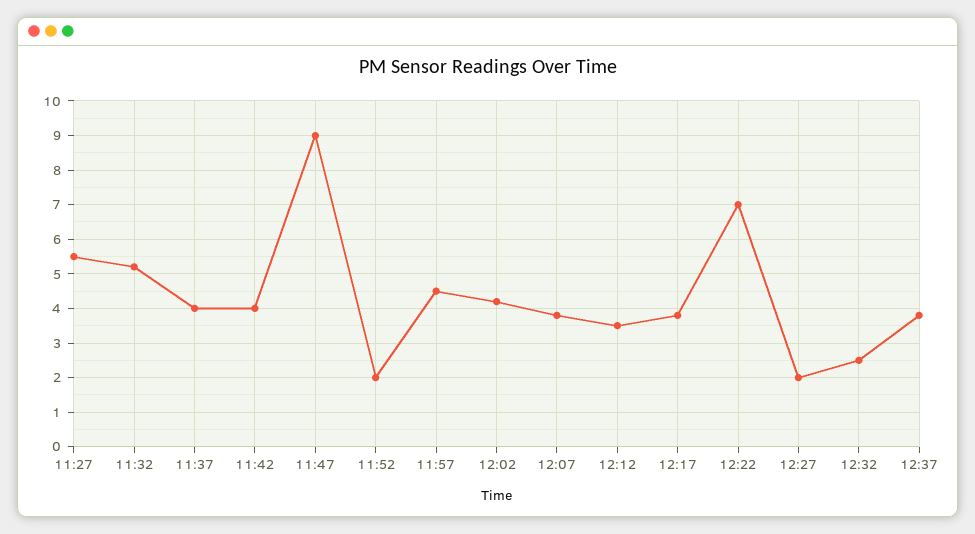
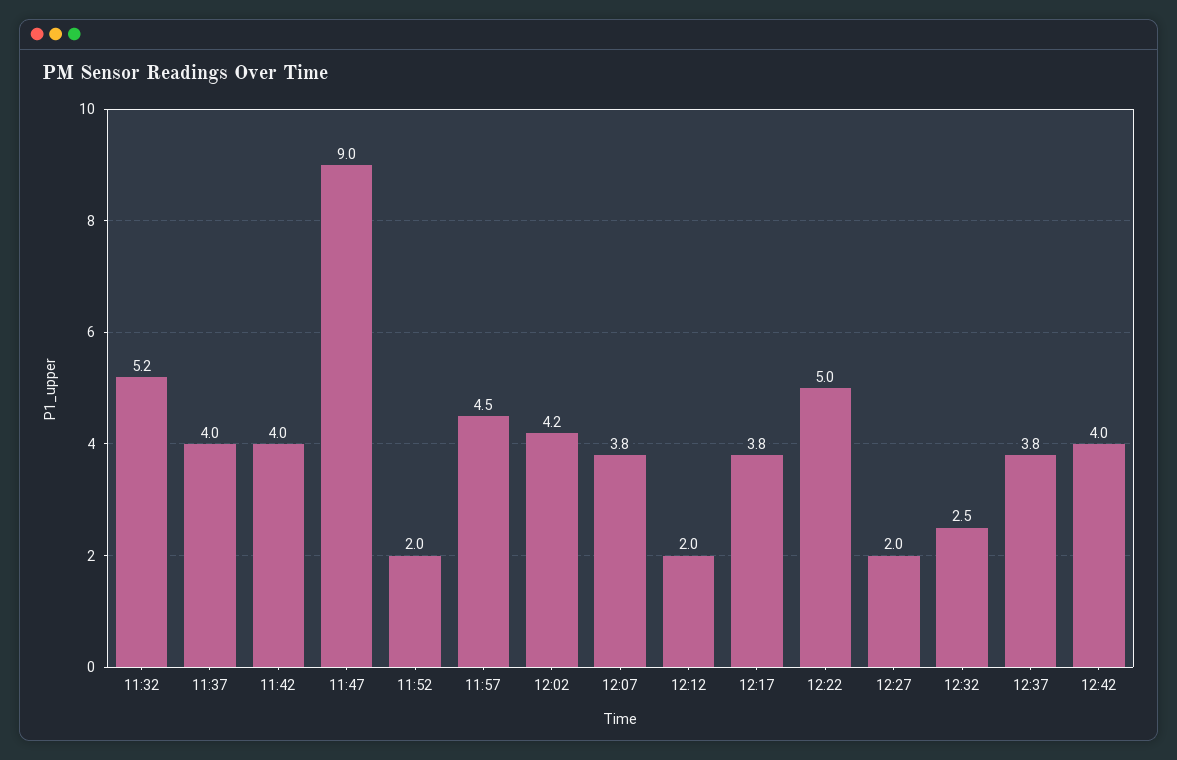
11:27: 5.5 -> none
12:12: 3.5 -> 2
12:22: 7 -> 5
12:42: none -> 4

